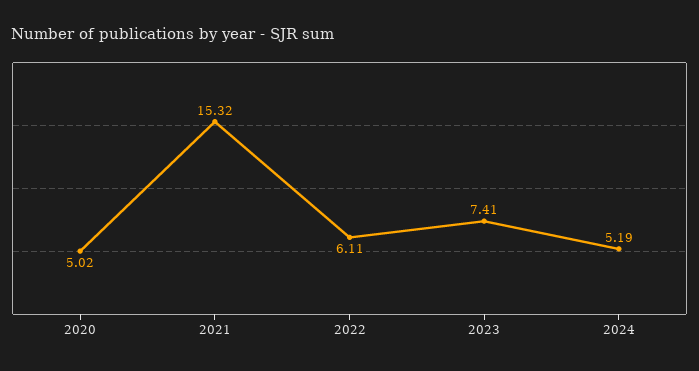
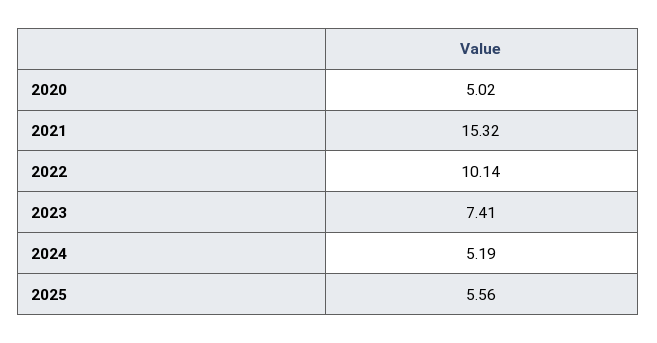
2022: 6.11 -> 10.14
2025: none -> 5.56

